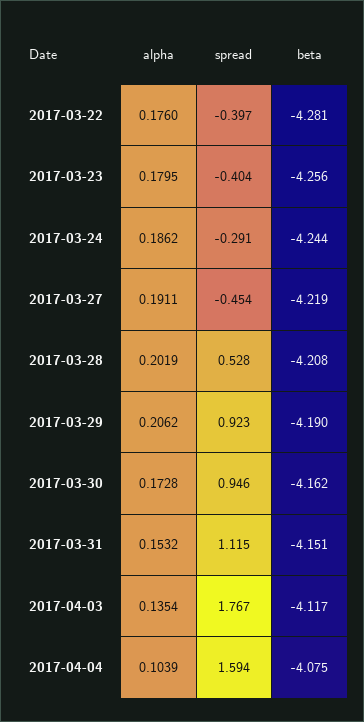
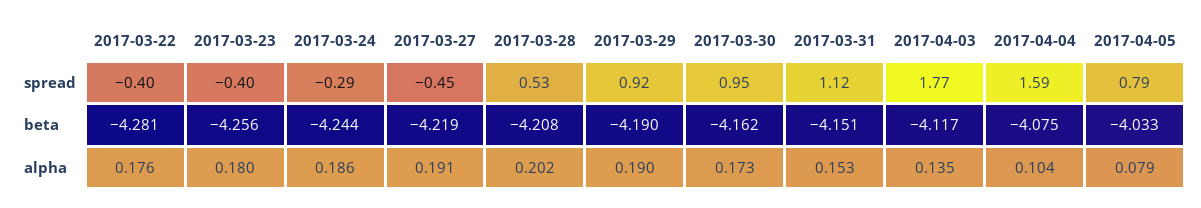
alpha, 2017-03-29: 0.2062 -> 0.19
spread, 2017-04-05: none -> 0.79
beta, 2017-04-05: none -> -4.033
alpha, 2017-04-05: none -> 0.079

